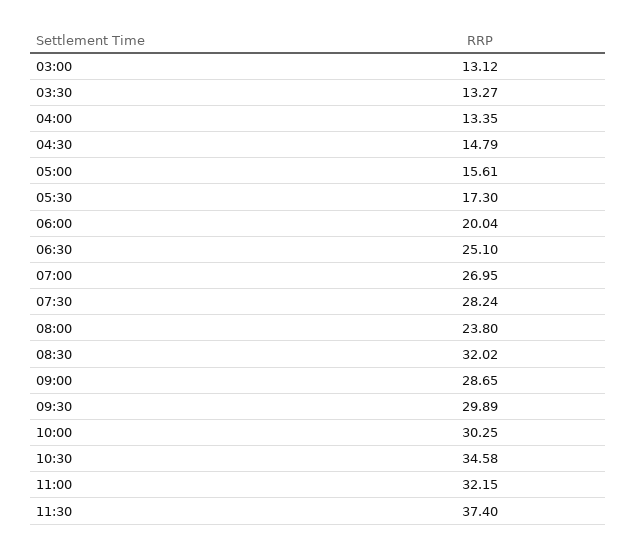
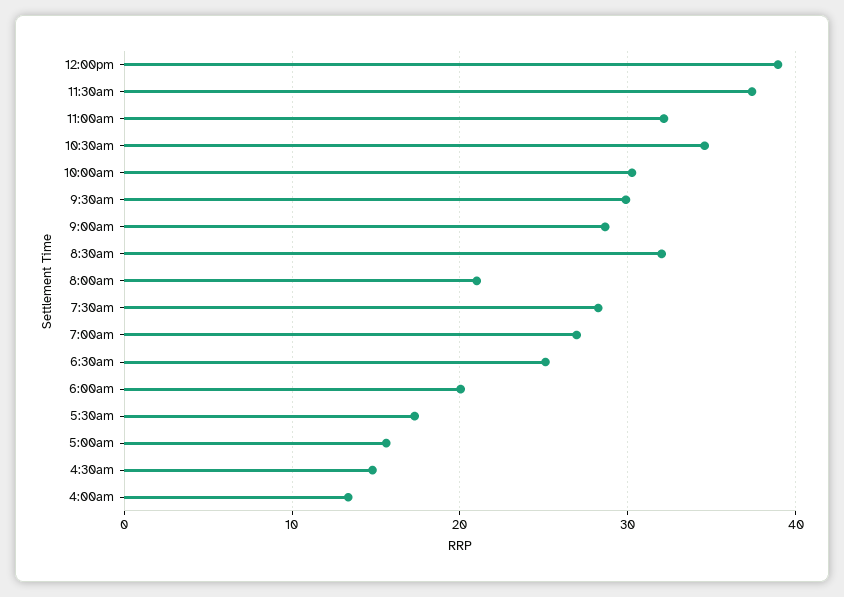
03:00: 13.12 -> none
03:30: 13.27 -> none
08:00: 23.8 -> 21
12:00pm: none -> 39

